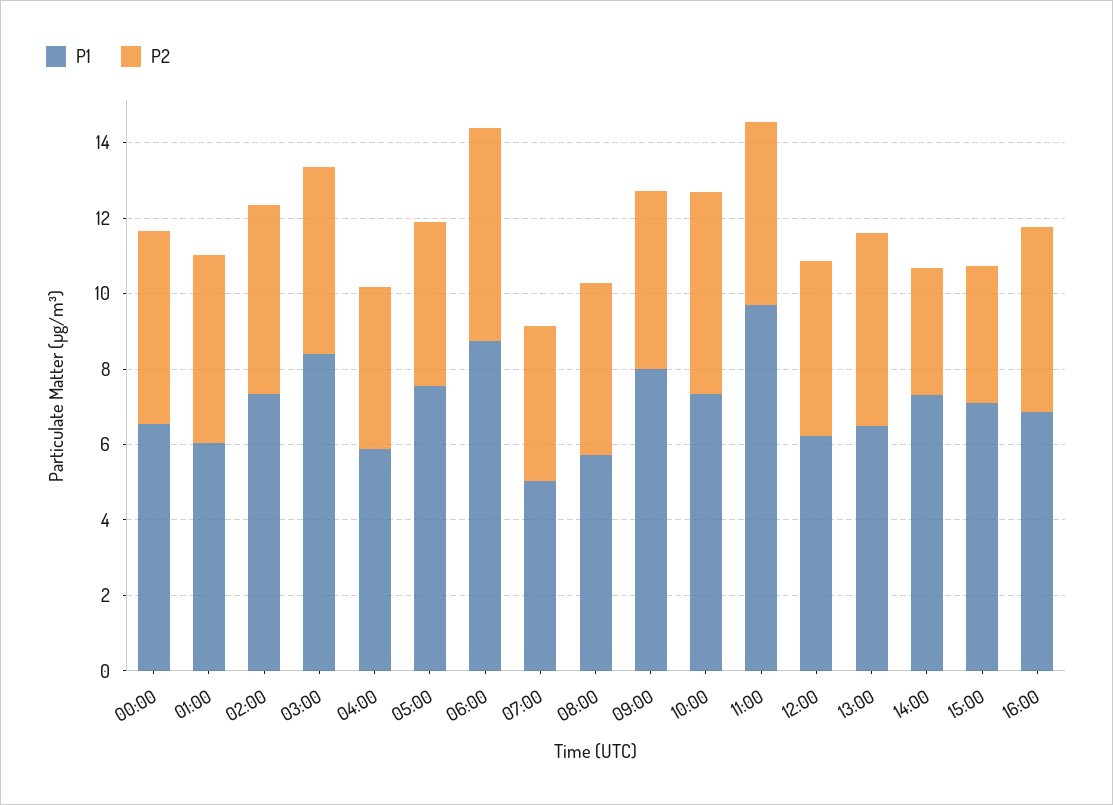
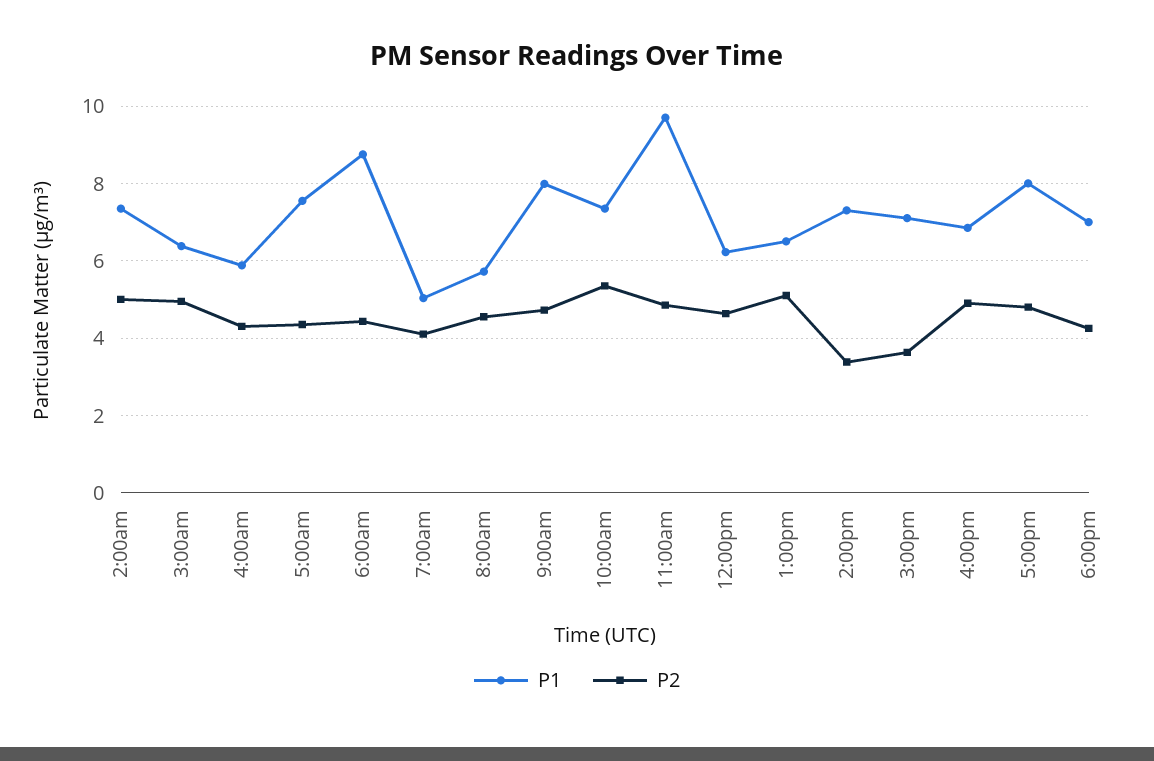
P1, 00:00: 6.5 -> none
P2, 00:00: 5 -> none
P1, 01:00: 6 -> none
P2, 01:00: 5 -> none
P1, 03:00: 8.5 -> 6.4
P2, 06:00: 5.5 -> 4.4
P1, 5:00pm: none -> 8
P2, 5:00pm: none -> 4.8
P1, 6:00pm: none -> 7
P2, 6:00pm: none -> 4.2

